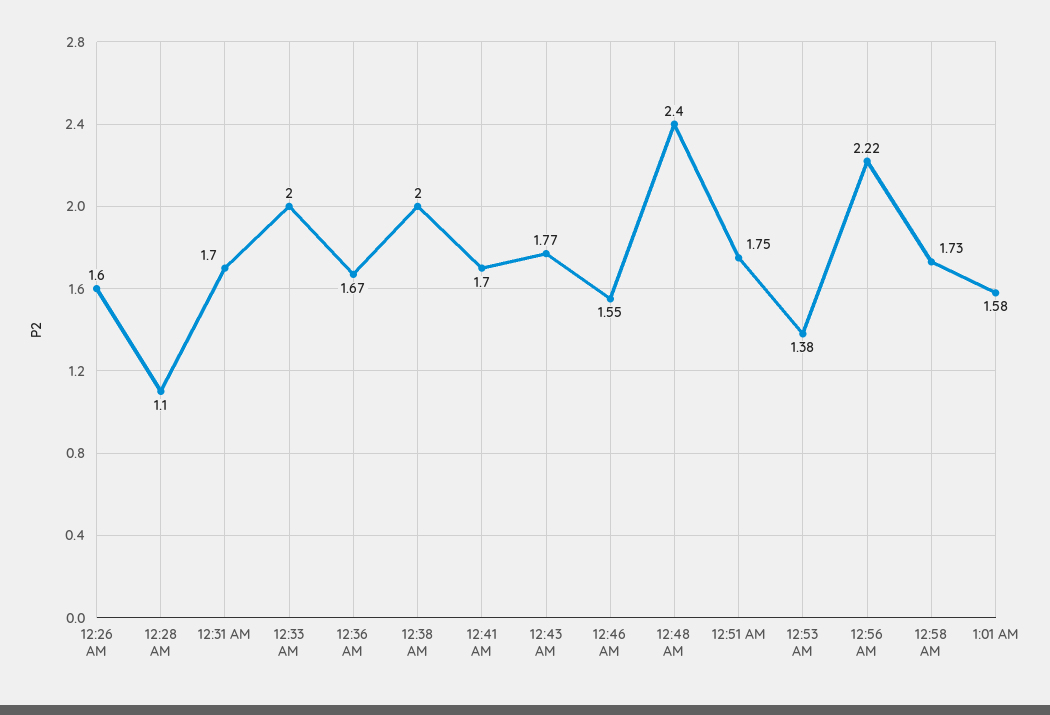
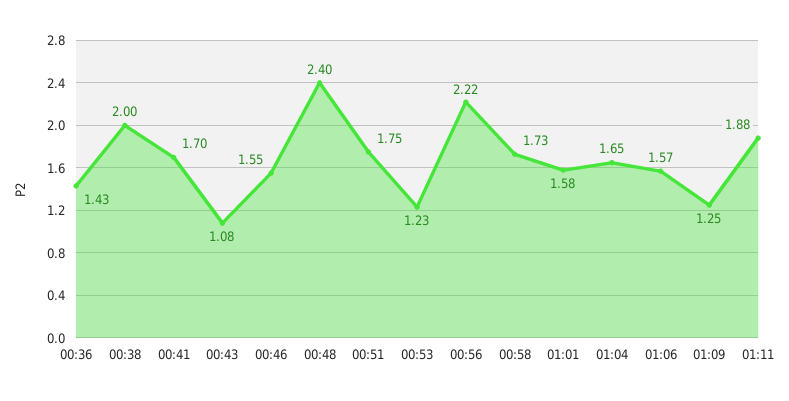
12:26 AM: 1.6 -> none
12:28 AM: 1.1 -> none
12:31 AM: 1.7 -> none
12:33 AM: 2 -> none
12:36 AM: 1.67 -> 1.43
12:43 AM: 1.77 -> 1.08
12:53 AM: 1.38 -> 1.23
01:04: none -> 1.65
01:06: none -> 1.57
01:09: none -> 1.25
01:11: none -> 1.88

